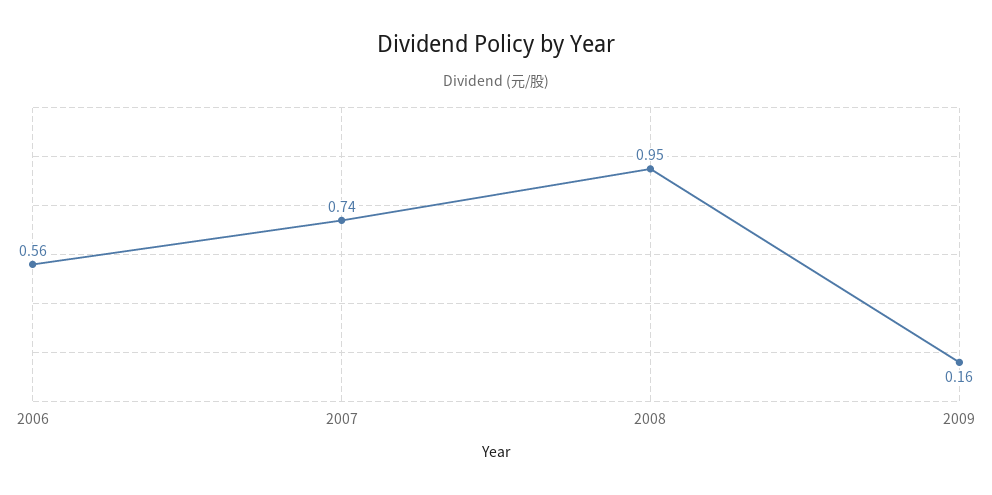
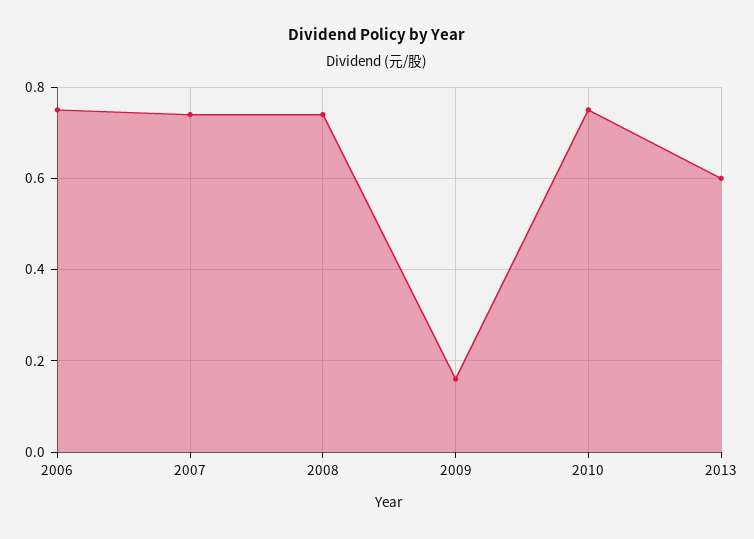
2006: 0.56 -> 0.75
2008: 0.95 -> 0.75
2010: none -> 0.75
2013: none -> 0.6

